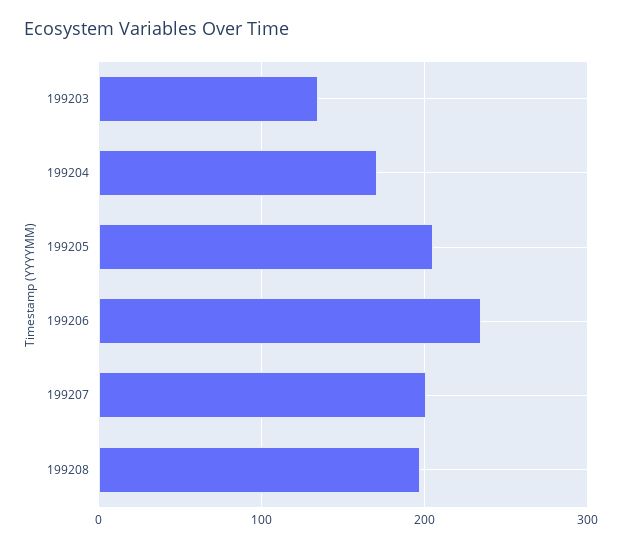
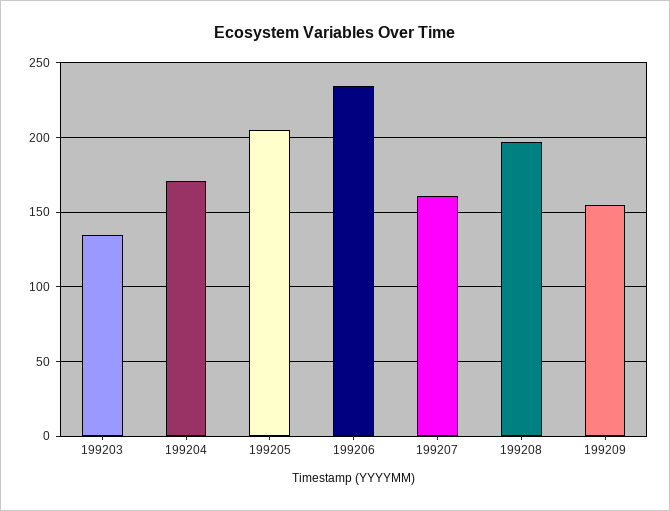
199207: 200 -> 160
199209: none -> 155

